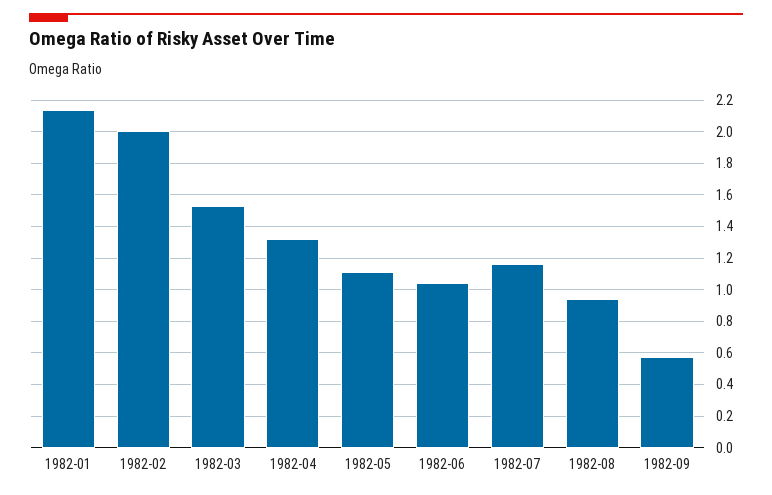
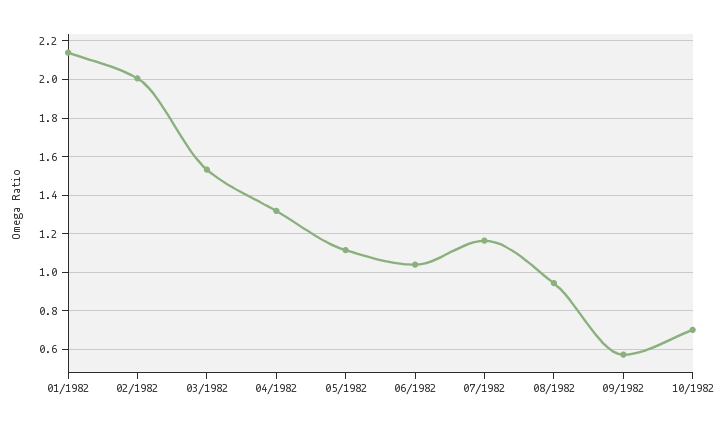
10/1982: none -> 0.7

